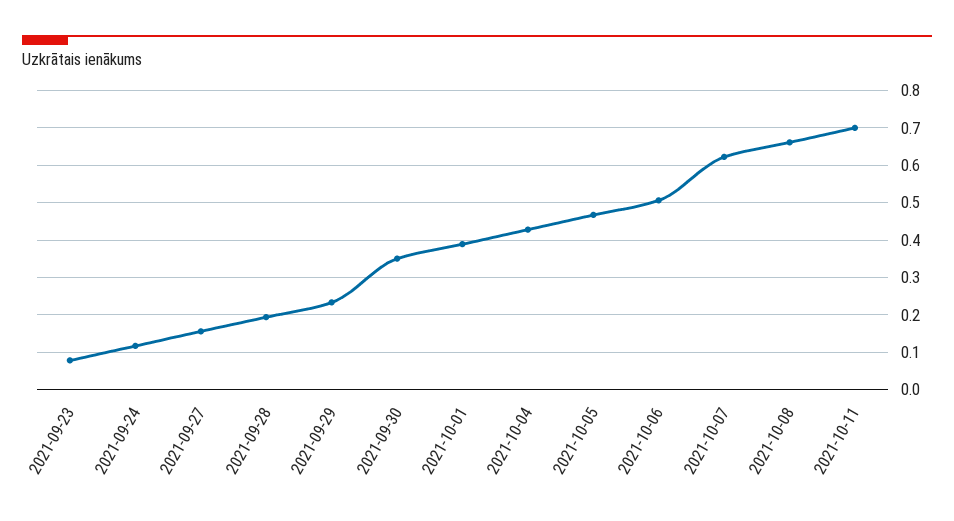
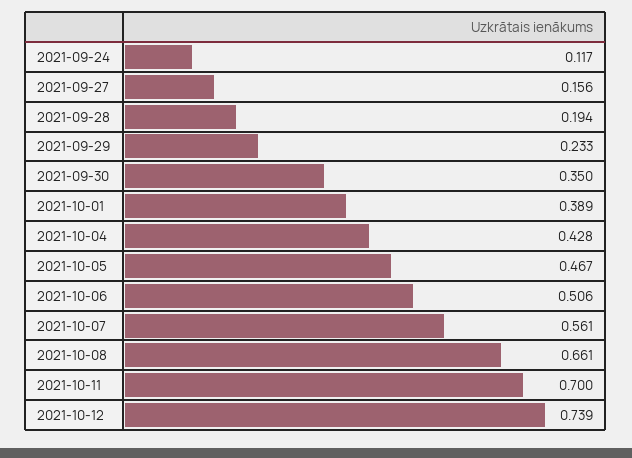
2021-09-23: 0.08 -> none
2021-10-07: 0.62 -> 0.561
2021-10-12: none -> 0.739

